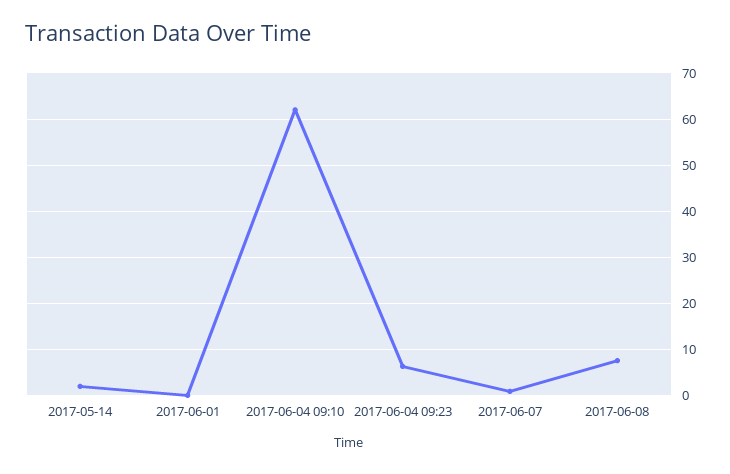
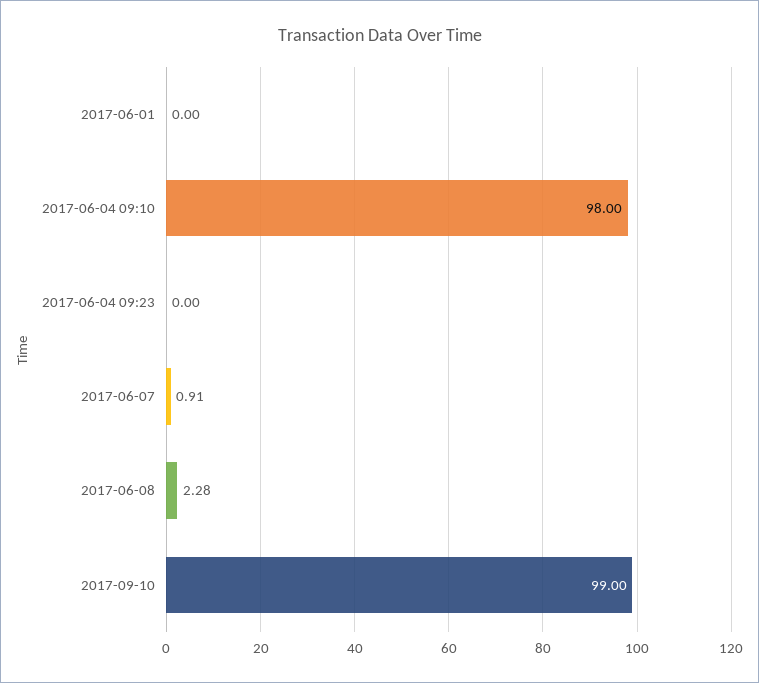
2017-05-14: 2 -> none
2017-06-04 09:10: 62 -> 98
2017-06-04 09:23: 6 -> 0
2017-06-08: 8 -> 2.28
2017-09-10: none -> 99

